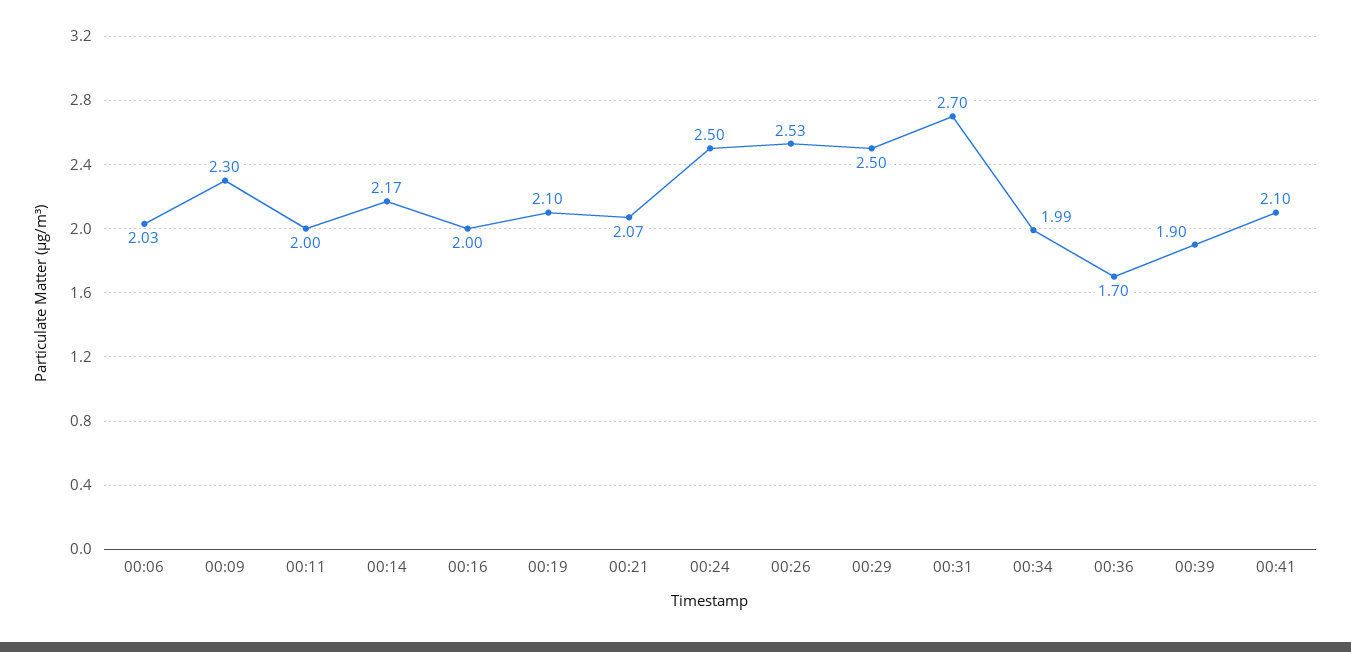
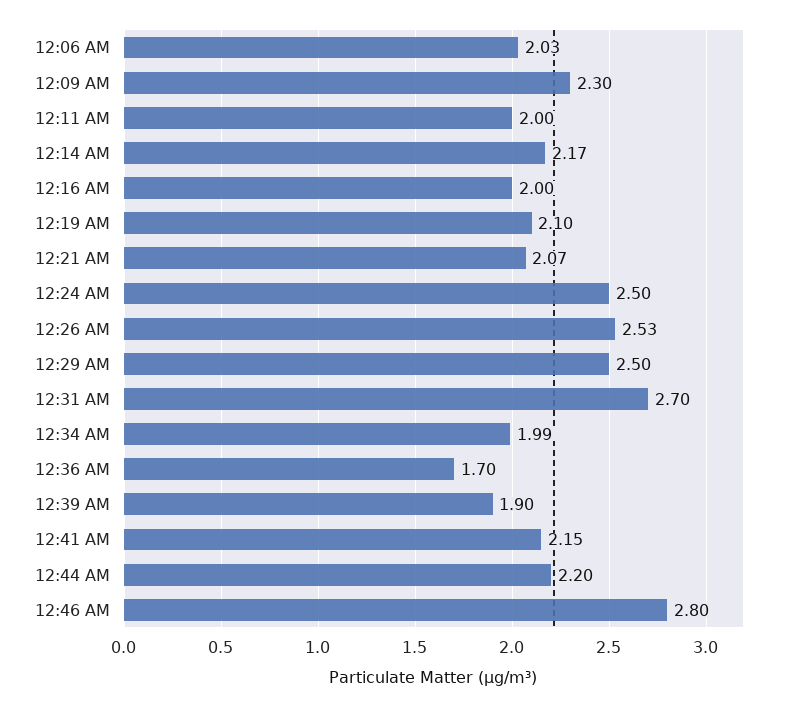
00:41: 2.1 -> 2.15
12:44 AM: none -> 2.2
12:46 AM: none -> 2.8

